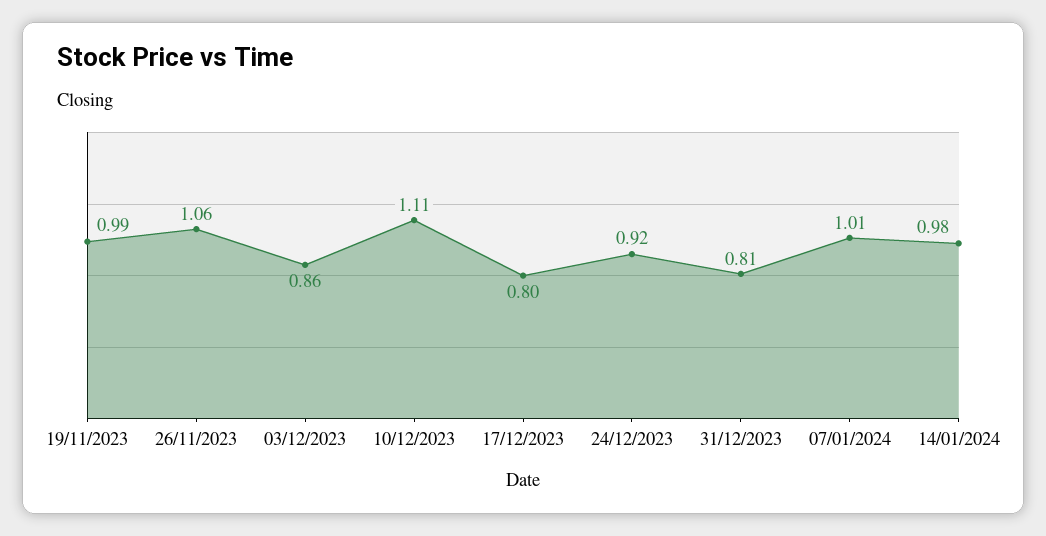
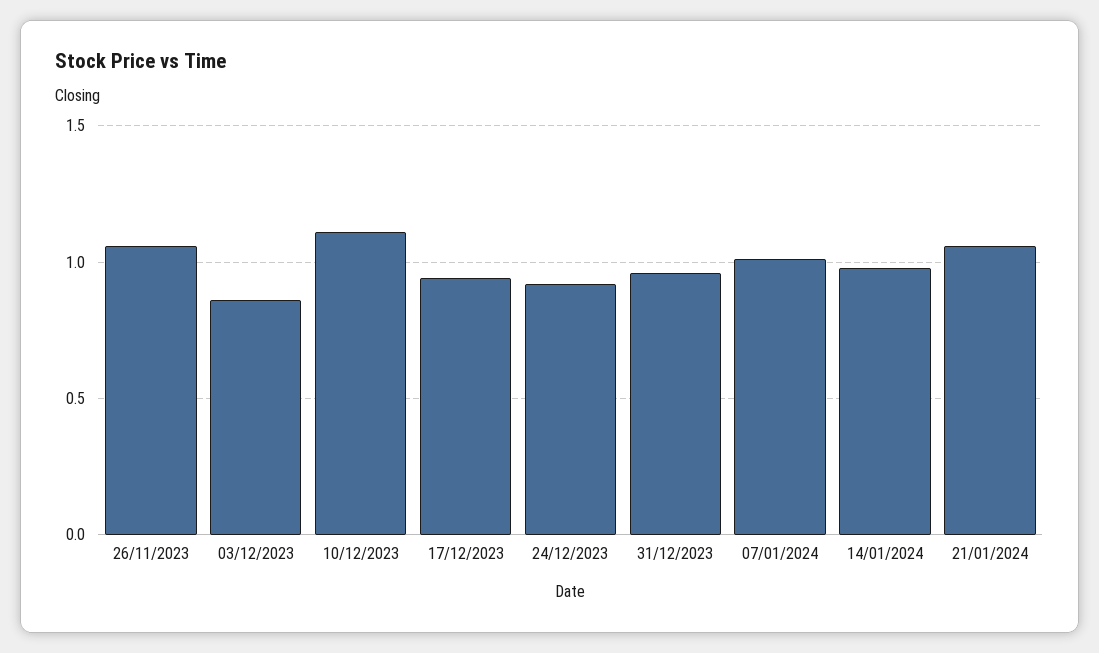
19/11/2023: 0.99 -> none
17/12/2023: 0.8 -> 0.95
31/12/2023: 0.81 -> 0.95
21/01/2024: none -> 1.05

